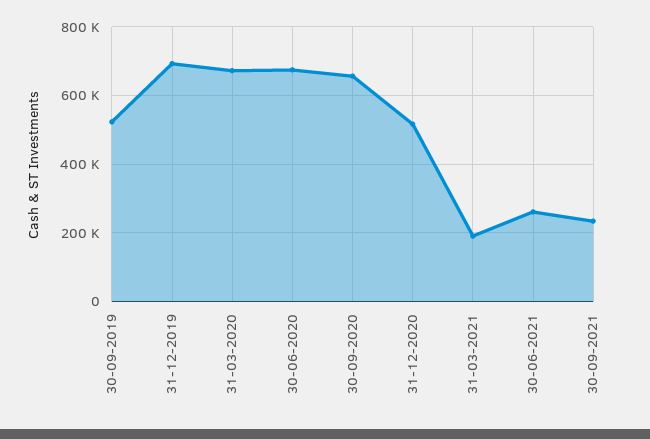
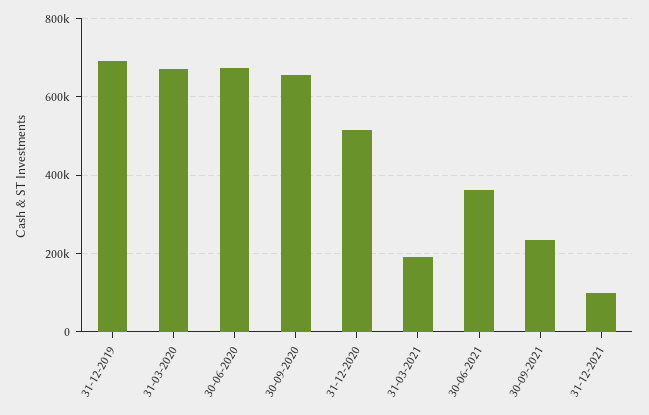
30-09-2019: 520000 -> none
30-06-2021: 260000 -> 360000
31-12-2021: none -> 100000

